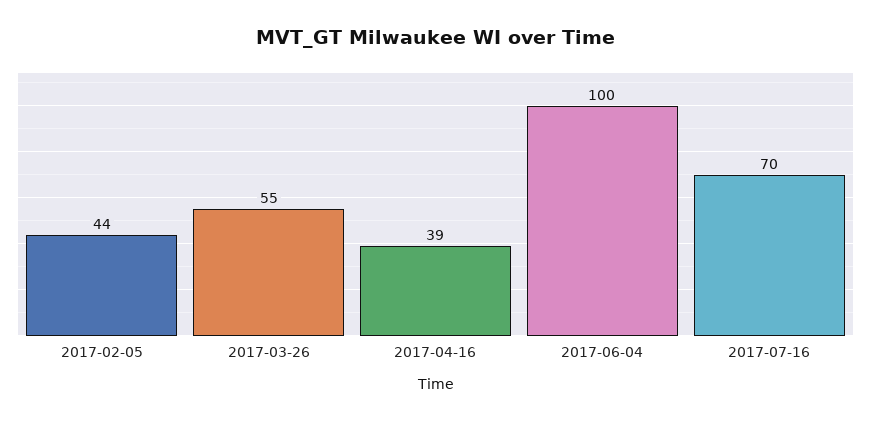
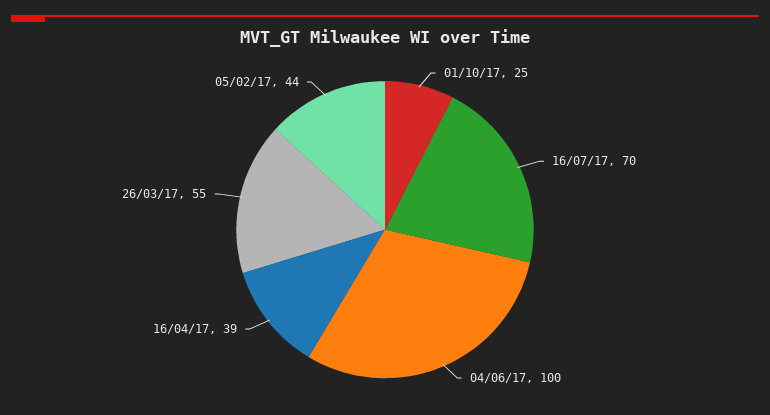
01/10/17: none -> 25

